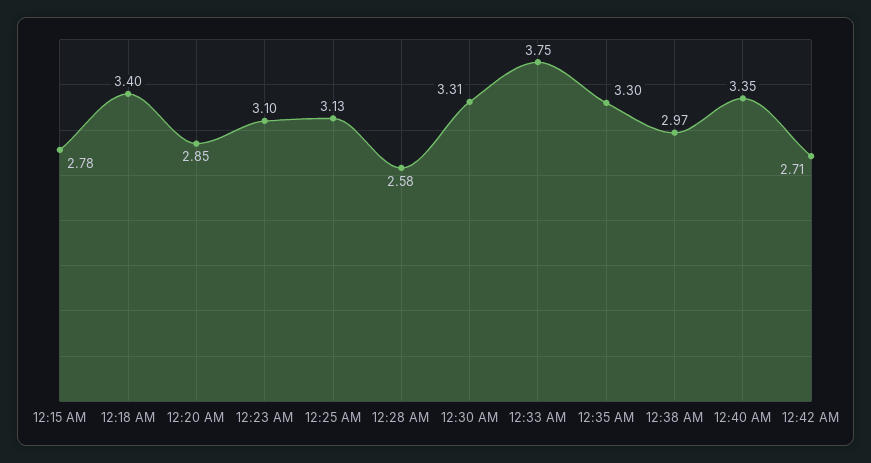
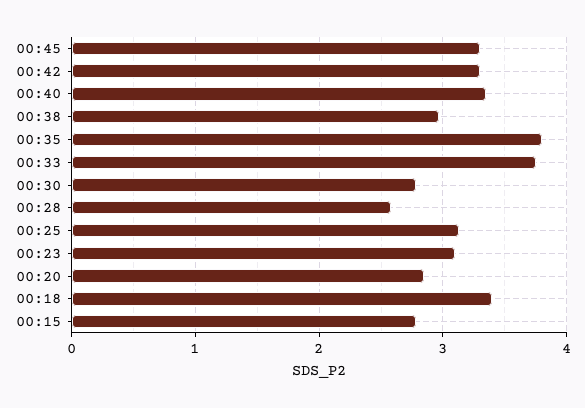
12:30 AM: 3.31 -> 2.8
12:35 AM: 3.3 -> 3.8
12:42 AM: 2.71 -> 3.3
00:45: none -> 3.3

